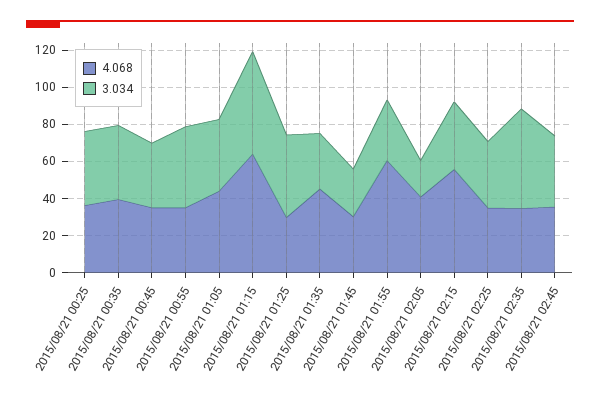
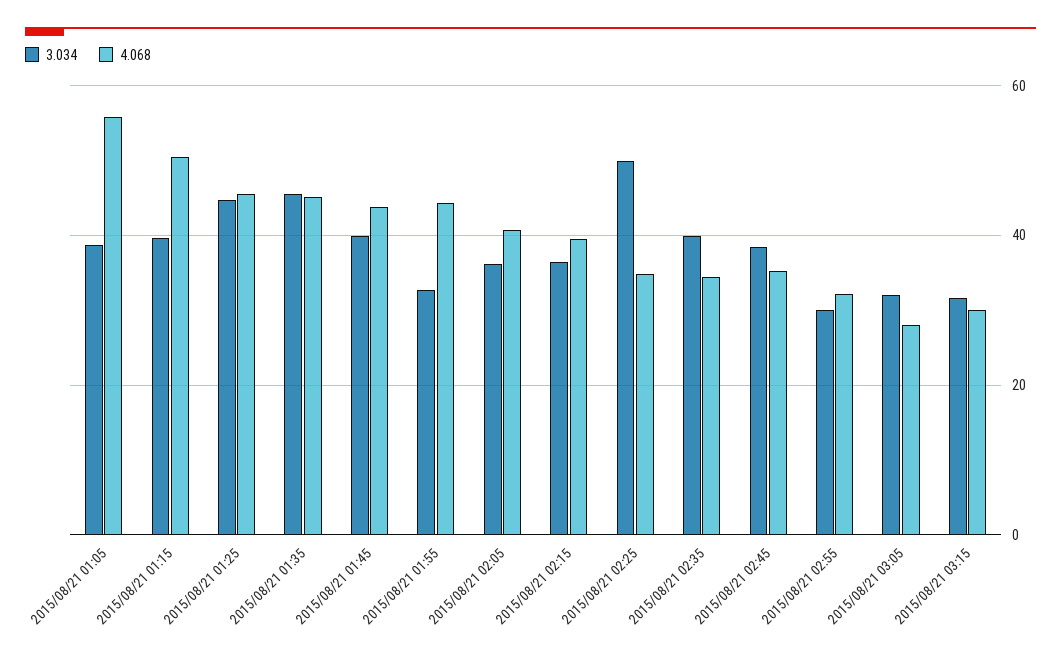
4.068, 2015/08/21 00:25: 35 -> none
3.034, 2015/08/21 00:25: 40 -> none
4.068, 2015/08/21 00:35: 40 -> none
3.034, 2015/08/21 00:35: 40 -> none
4.068, 2015/08/21 00:45: 35 -> none
3.034, 2015/08/21 00:45: 35 -> none
4.068, 2015/08/21 00:55: 35 -> none
3.034, 2015/08/21 00:55: 45 -> none
4.068, 2015/08/21 01:05: 45 -> 56
4.068, 2015/08/21 01:15: 65 -> 50
3.034, 2015/08/21 01:15: 55 -> 40
4.068, 2015/08/21 01:25: 30 -> 46
3.034, 2015/08/21 01:35: 30 -> 46
4.068, 2015/08/21 01:45: 30 -> 44
3.034, 2015/08/21 01:45: 25 -> 40
4.068, 2015/08/21 01:55: 60 -> 44
3.034, 2015/08/21 02:05: 20 -> 36
4.068, 2015/08/21 02:15: 55 -> 40
3.034, 2015/08/21 02:25: 35 -> 50
3.034, 2015/08/21 02:35: 55 -> 40
3.034, 2015/08/21 02:55: none -> 30
4.068, 2015/08/21 02:55: none -> 32
3.034, 2015/08/21 03:05: none -> 32
4.068, 2015/08/21 03:05: none -> 28
3.034, 2015/08/21 03:15: none -> 32
4.068, 2015/08/21 03:15: none -> 30

